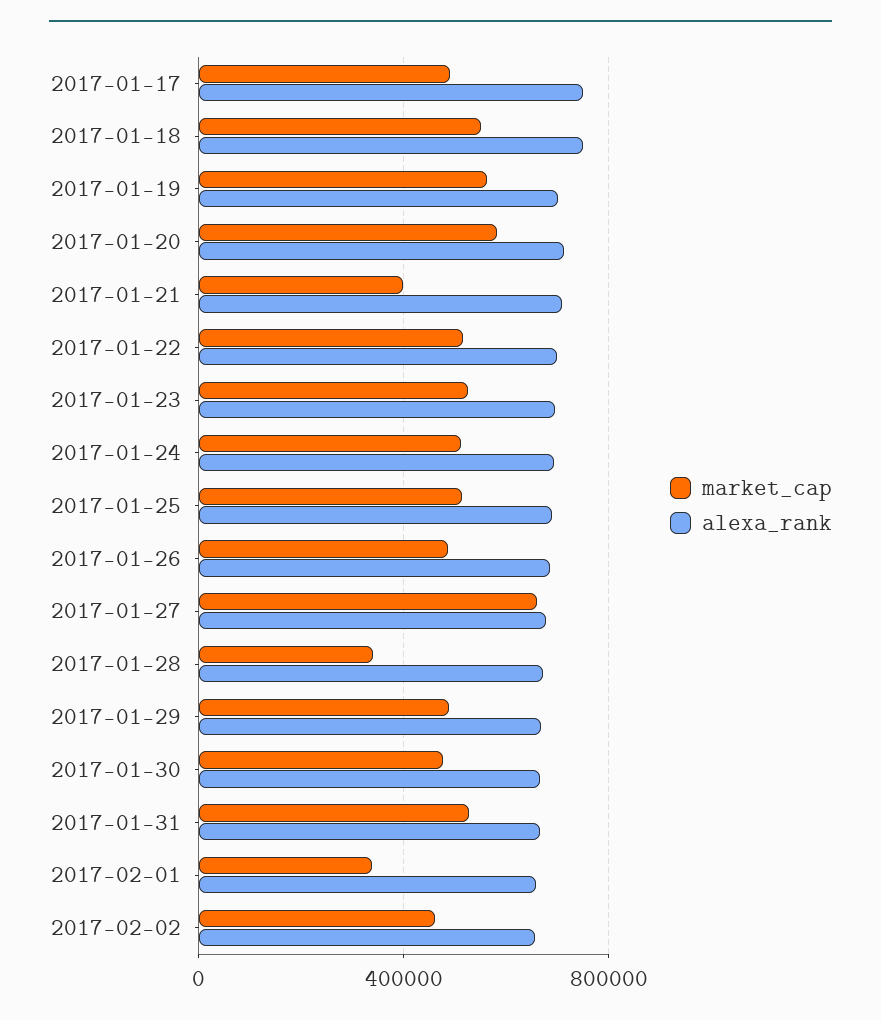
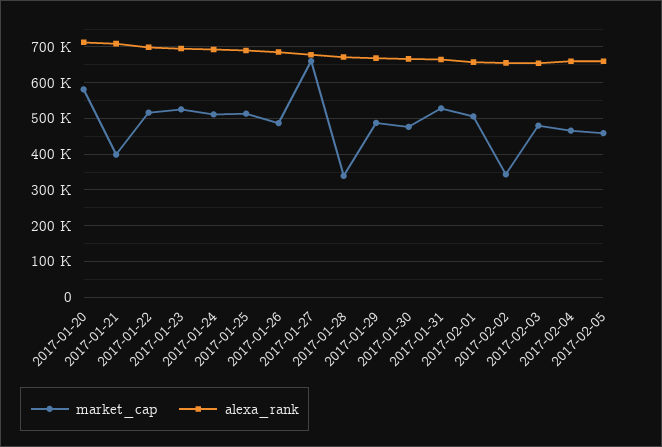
market_cap, 2017-01-17: 500000 -> none
alexa_rank, 2017-01-17: 750000 -> none
market_cap, 2017-01-18: 550000 -> none
alexa_rank, 2017-01-18: 750000 -> none
market_cap, 2017-01-19: 550000 -> none
alexa_rank, 2017-01-19: 700000 -> none
market_cap, 2017-02-01: 350000 -> 500000
market_cap, 2017-02-02: 450000 -> 340000
market_cap, 2017-02-03: none -> 480000
alexa_rank, 2017-02-03: none -> 660000
market_cap, 2017-02-04: none -> 460000
alexa_rank, 2017-02-04: none -> 660000
market_cap, 2017-02-05: none -> 460000
alexa_rank, 2017-02-05: none -> 660000

